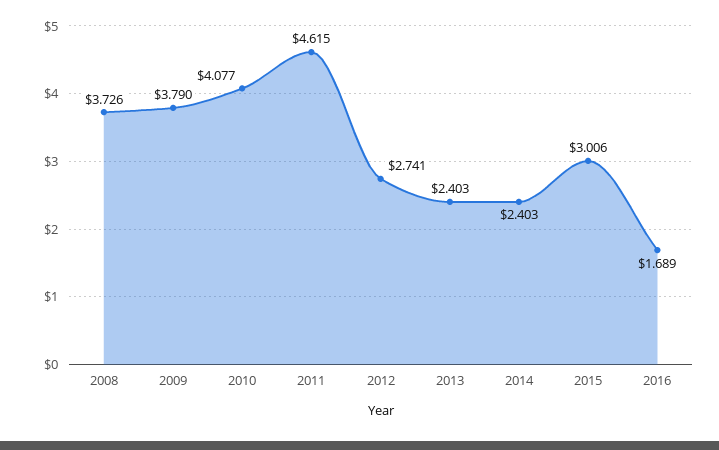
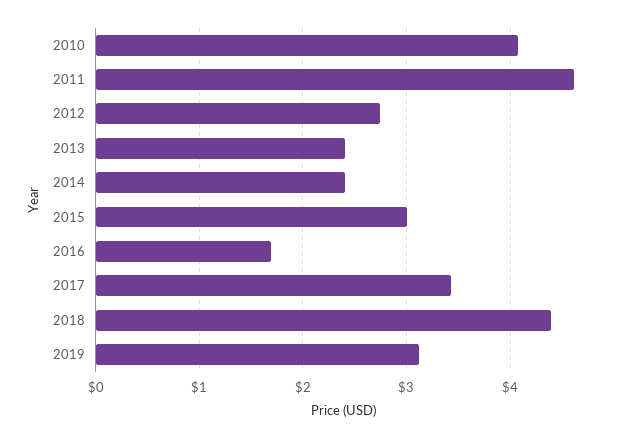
2008: 3.726 -> none
2009: 3.79 -> none
2017: none -> 3.4
2018: none -> 4.4
2019: none -> 3.1

